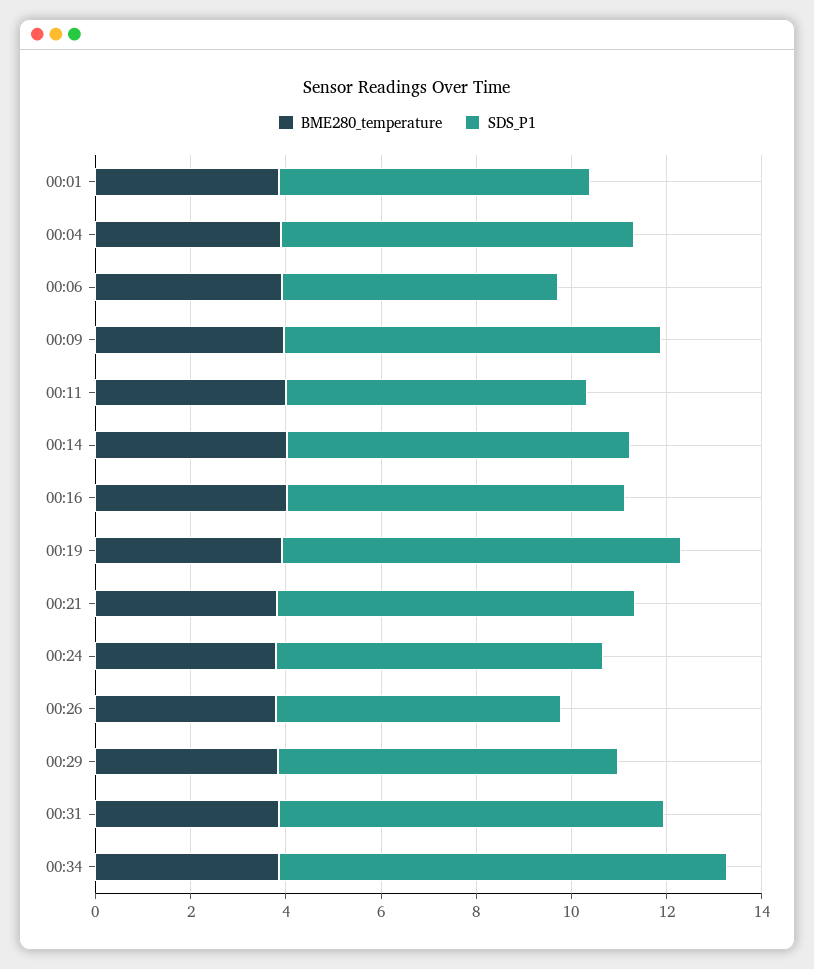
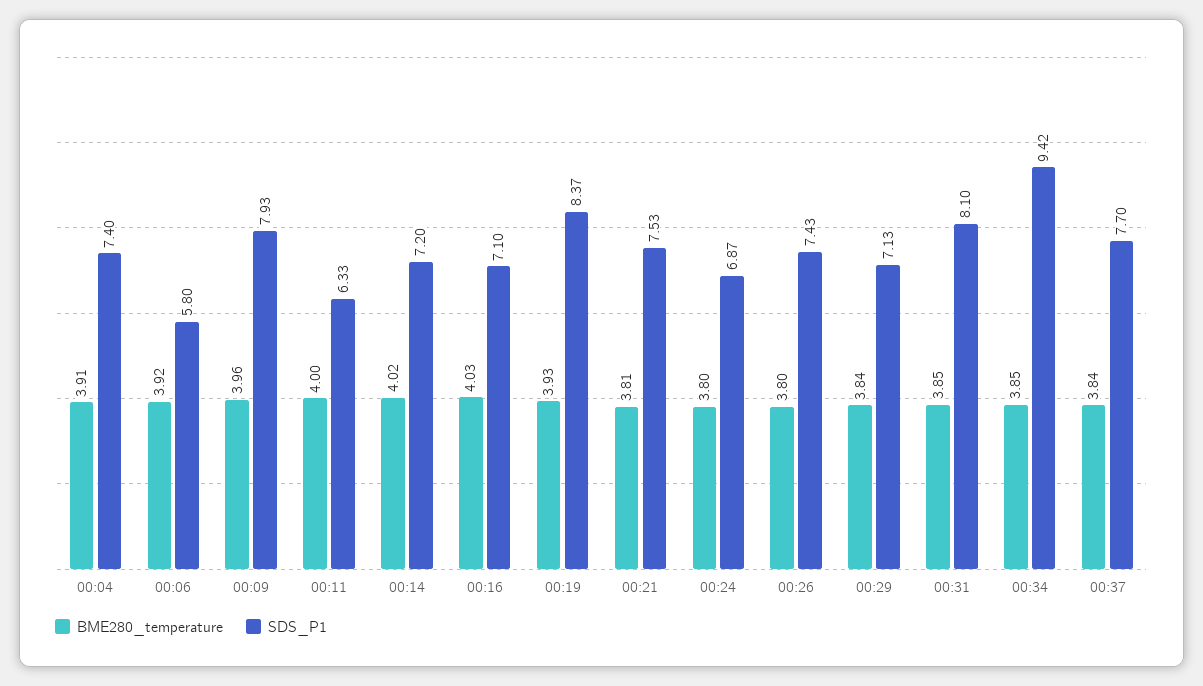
BME280_temperature, 00:01: 4 -> none
SDS_P1, 00:01: 6.5 -> none
SDS_P1, 00:26: 6 -> 7.43
BME280_temperature, 00:37: none -> 3.84
SDS_P1, 00:37: none -> 7.7

